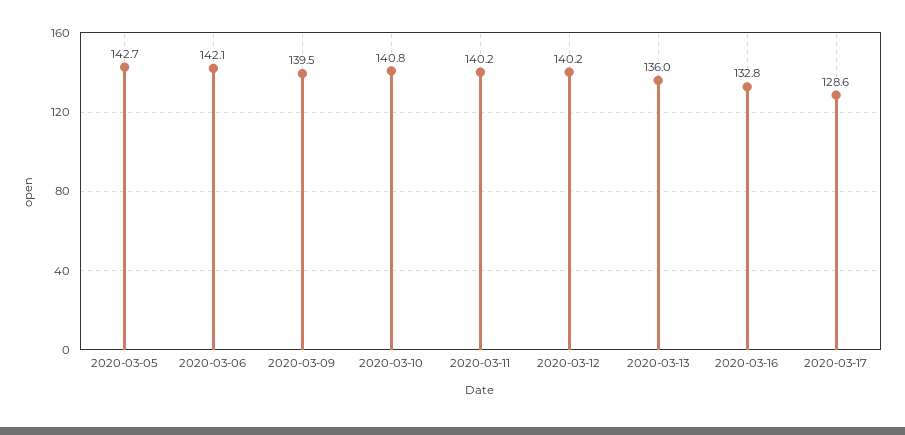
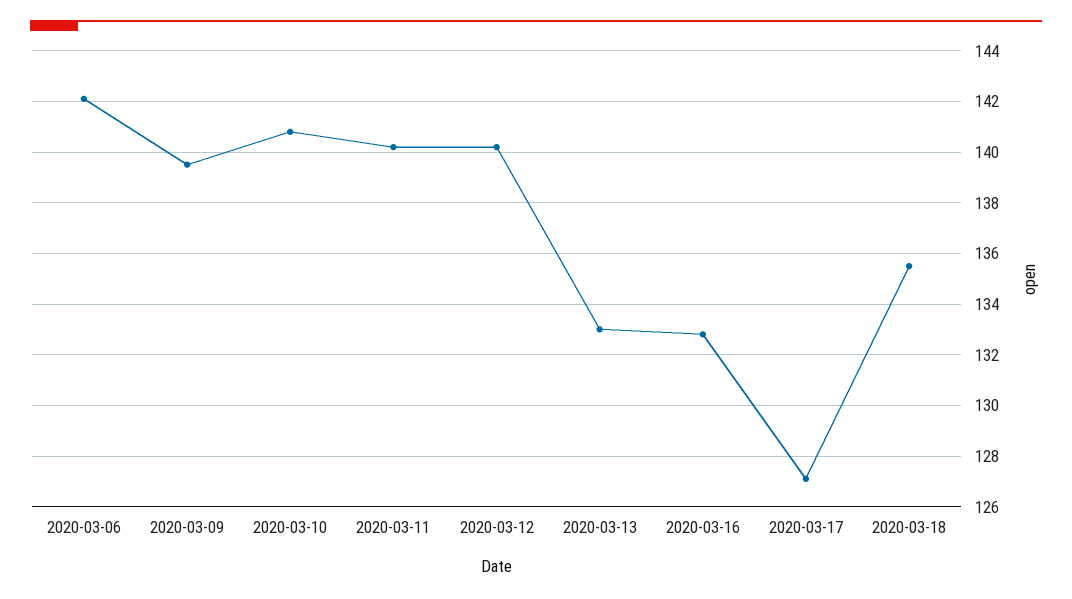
2020-03-05: 142.7 -> none
2020-03-13: 136 -> 133
2020-03-17: 128.6 -> 127
2020-03-18: none -> 135.5

